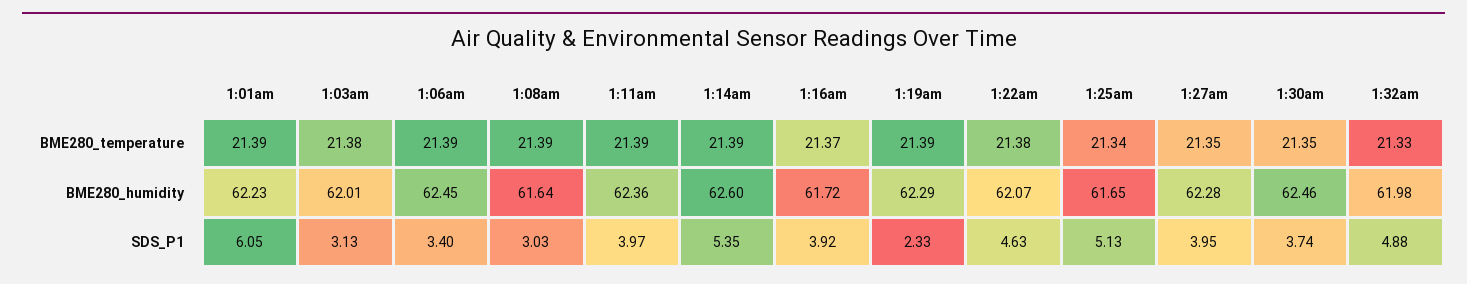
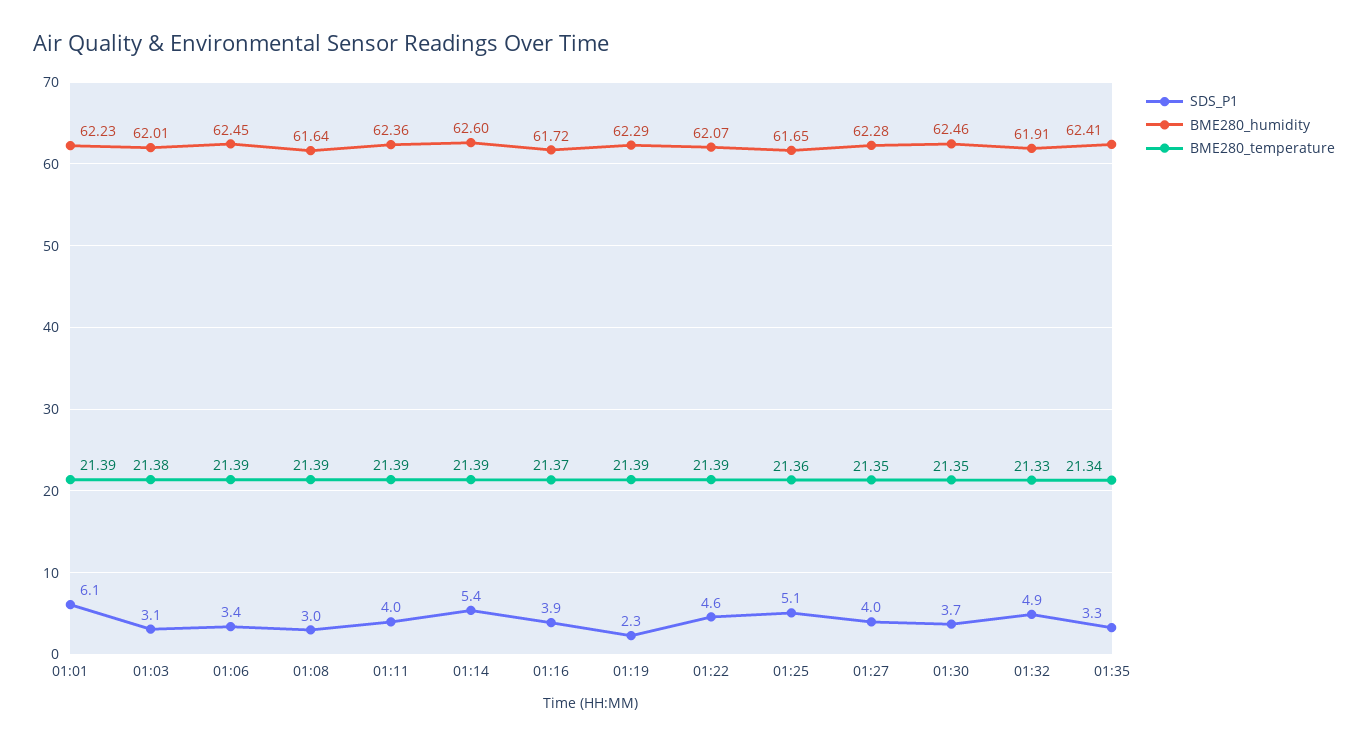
BME280_temperature, 1:22am: 21.38 -> 21.39
BME280_temperature, 1:25am: 21.34 -> 21.36
BME280_humidity, 1:32am: 61.98 -> 61.91
SDS_P1, 01:35: none -> 3.3
BME280_humidity, 01:35: none -> 62.41
BME280_temperature, 01:35: none -> 21.34

